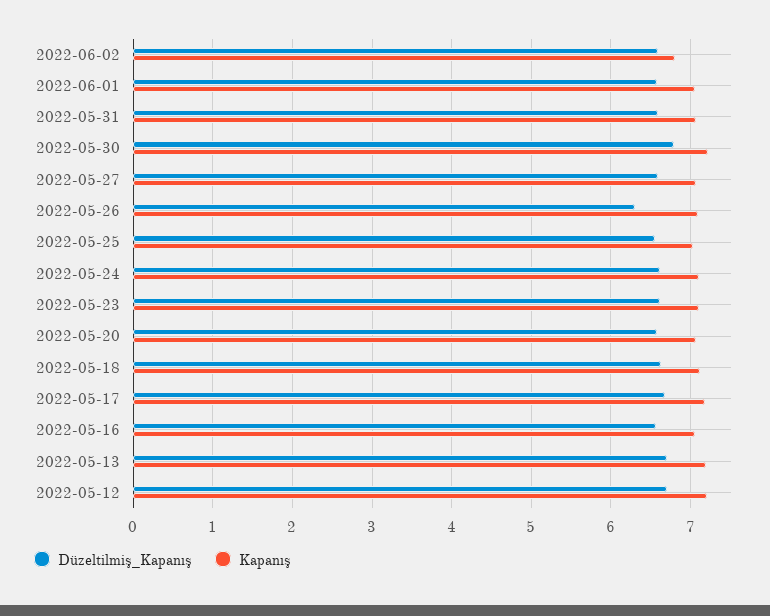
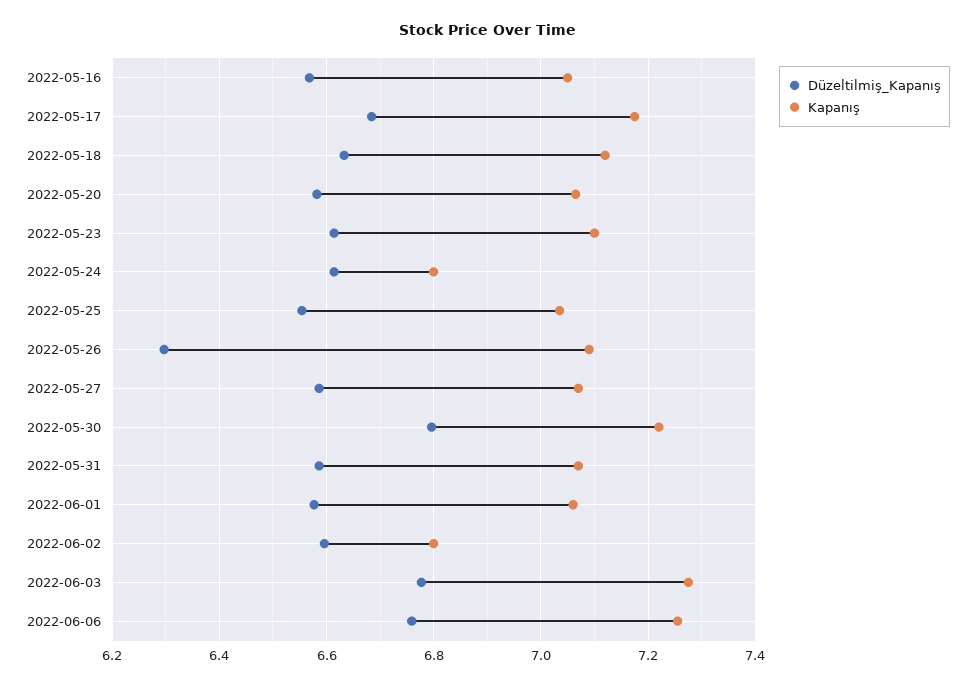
Kapanış, 2022-05-24: 7.1 -> 6.8
Düzeltilmiş_Kapanış, 2022-05-13: 6.7 -> none
Kapanış, 2022-05-13: 7.2 -> none
Düzeltilmiş_Kapanış, 2022-05-12: 6.7 -> none
Kapanış, 2022-05-12: 7.2 -> none
Düzeltilmiş_Kapanış, 2022-06-03: none -> 6.78
Kapanış, 2022-06-03: none -> 7.28
Düzeltilmiş_Kapanış, 2022-06-06: none -> 6.76
Kapanış, 2022-06-06: none -> 7.26

